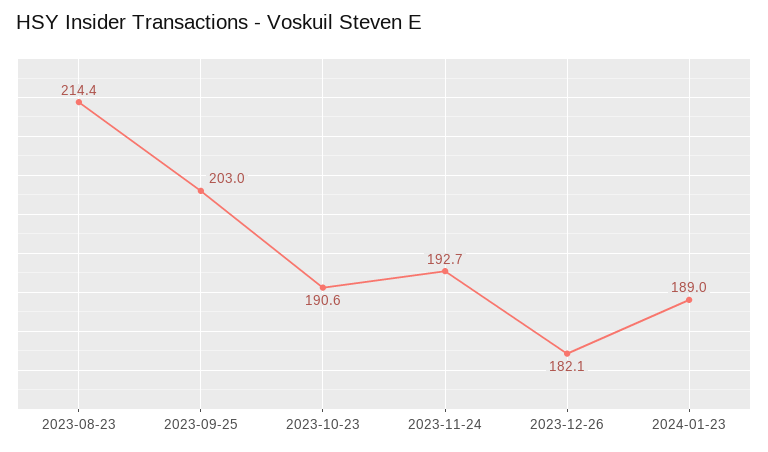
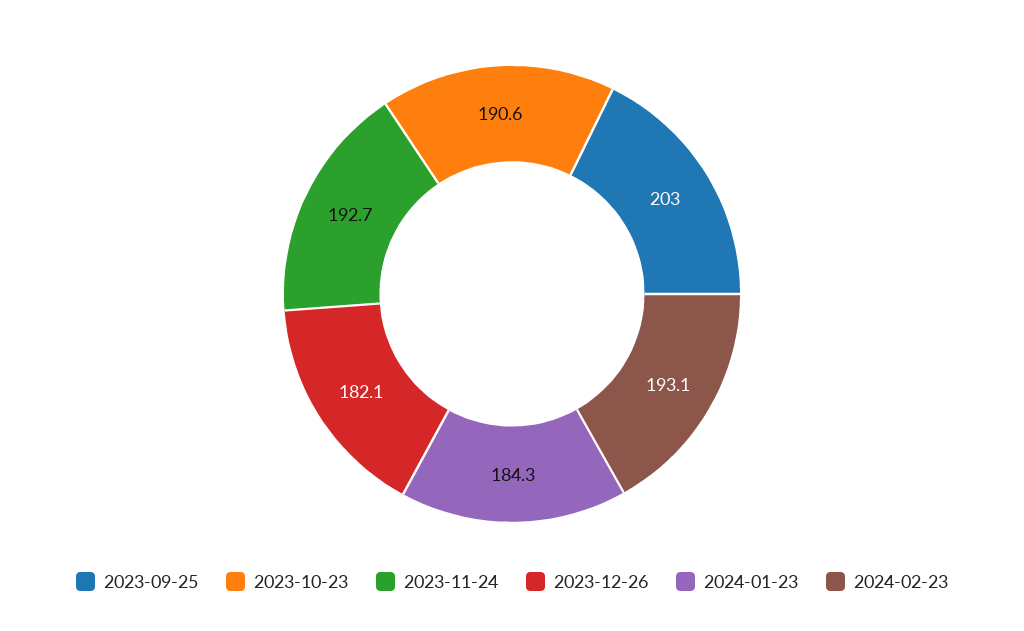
2023-08-23: 214.4 -> none
2024-01-23: 189 -> 184.3
2024-02-23: none -> 193.1

